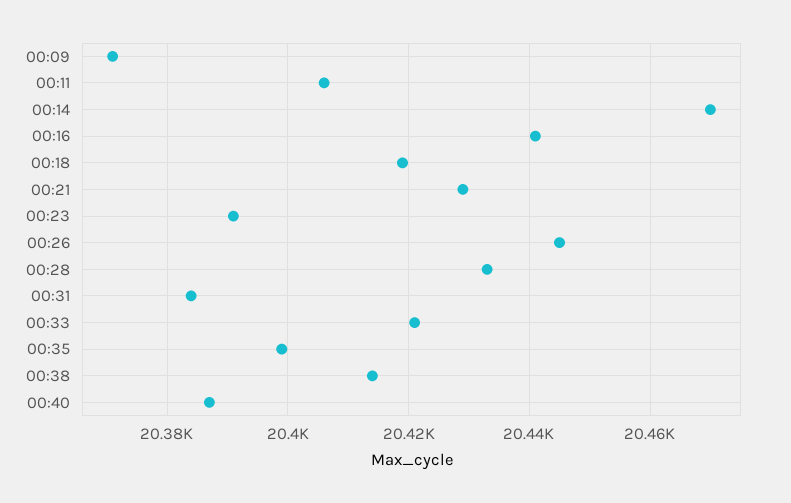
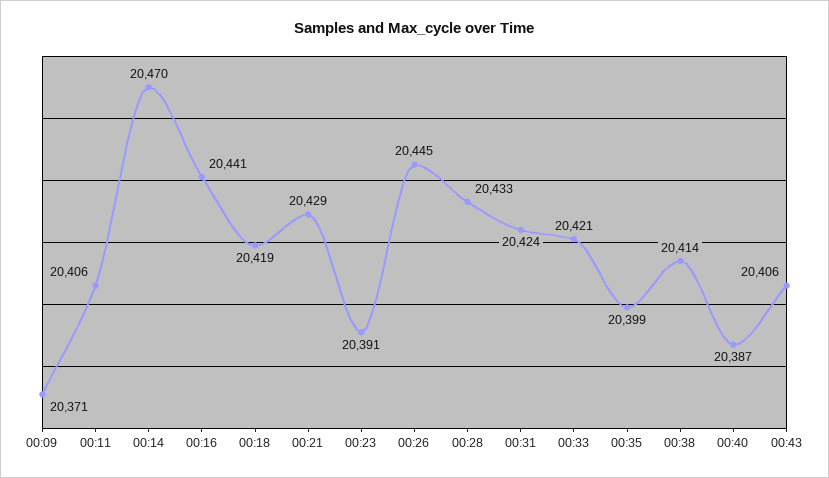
00:31: 20385 -> 20424
00:43: none -> 20406

